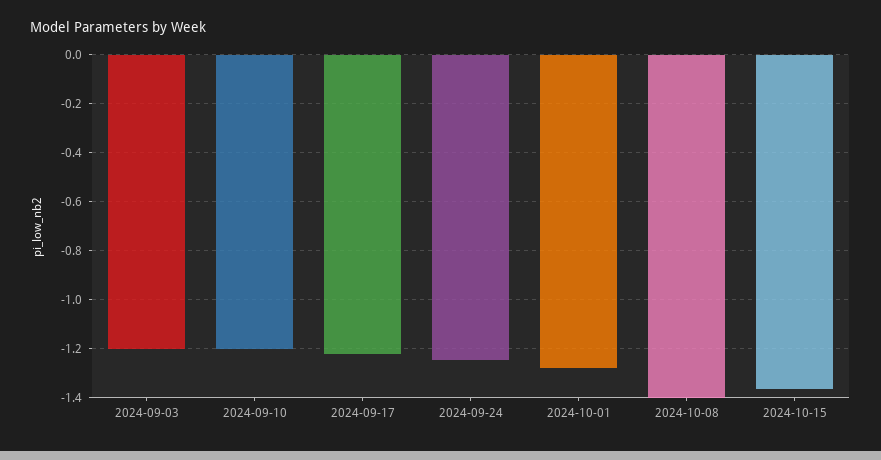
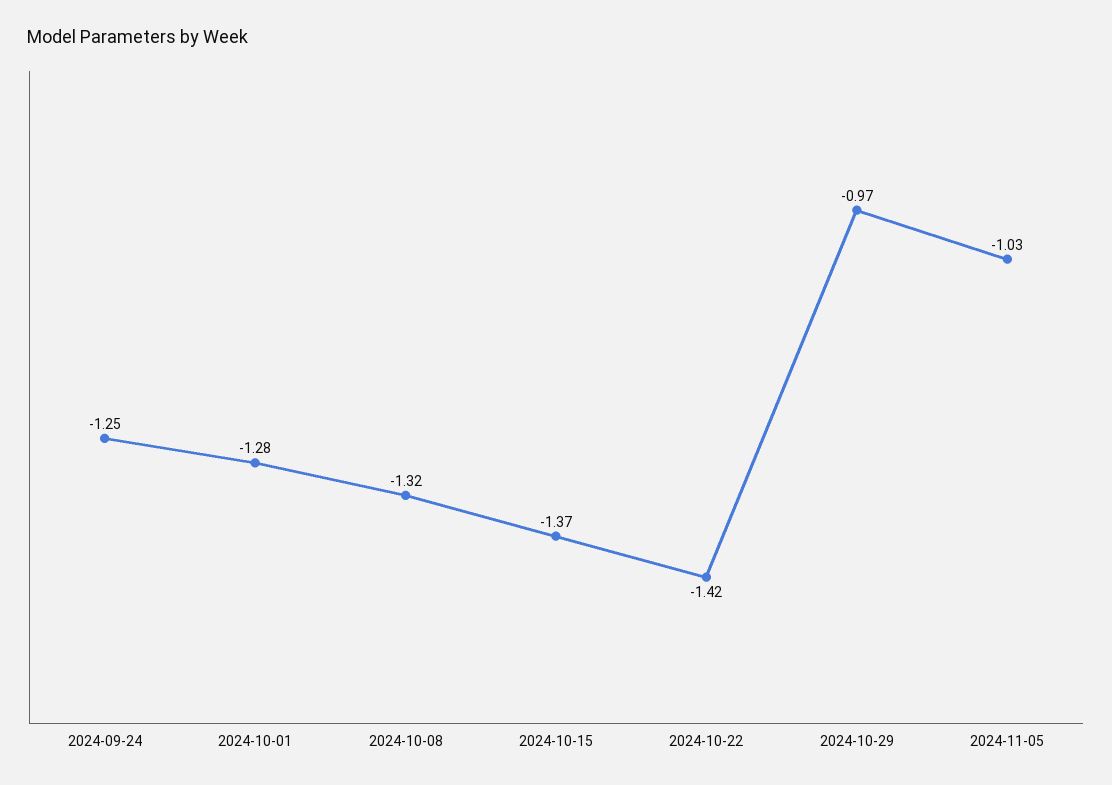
2024-09-03: -1.2 -> none
2024-09-10: -1.2 -> none
2024-09-17: -1.225 -> none
2024-10-08: -1.4 -> -1.32
2024-10-22: none -> -1.42
2024-10-29: none -> -0.97
2024-11-05: none -> -1.03

